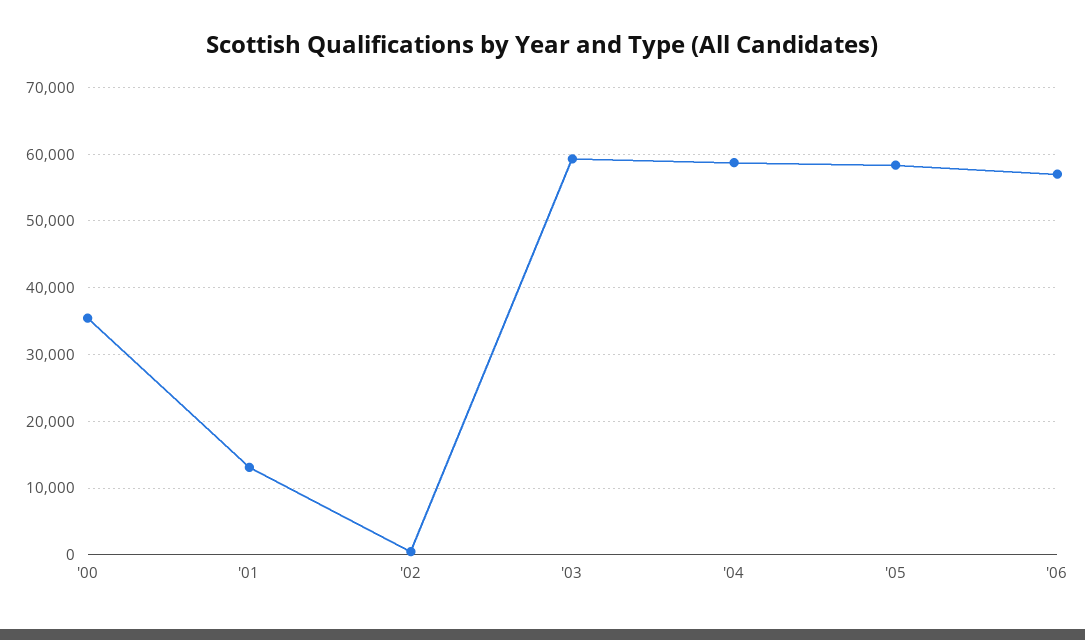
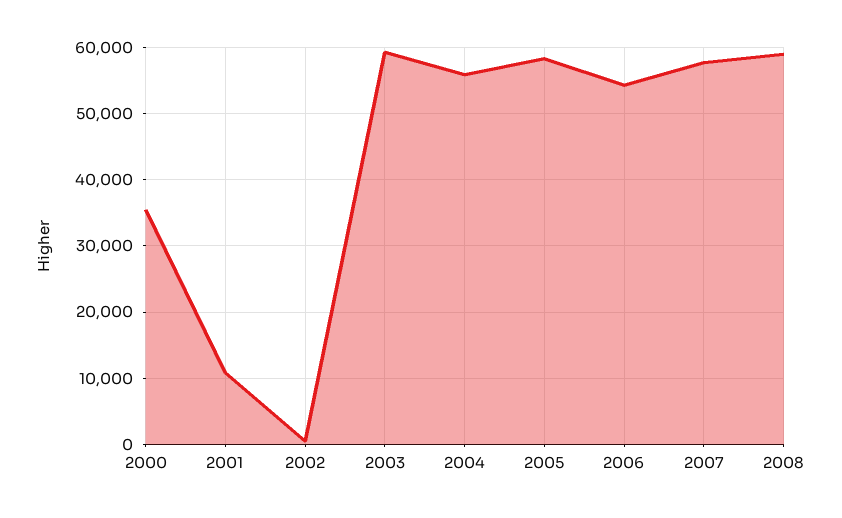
'01: 13000 -> 11000
'04: 59000 -> 56000
'06: 57000 -> 54000
2007: none -> 58000
2008: none -> 59000

